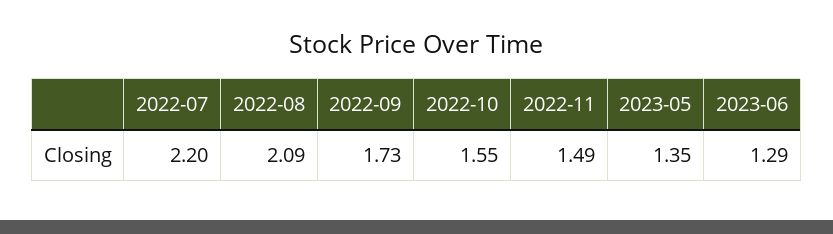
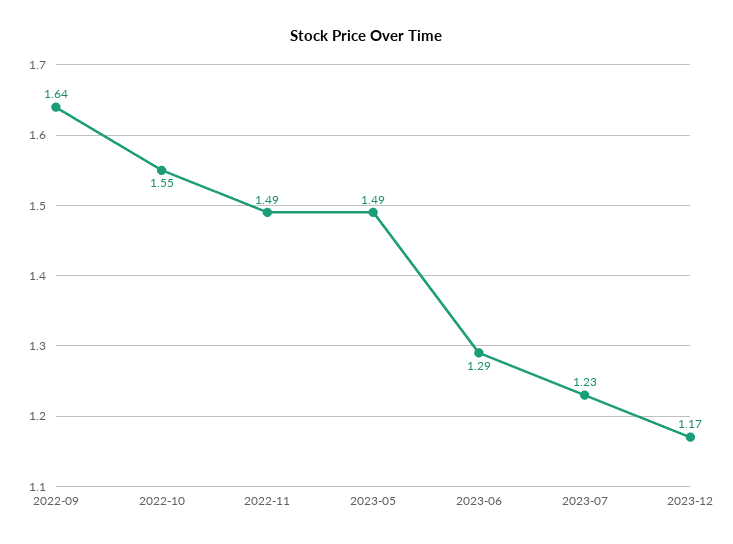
2022-07: 2.2 -> none
2022-08: 2.09 -> none
2022-09: 1.73 -> 1.64
2023-05: 1.35 -> 1.49
2023-07: none -> 1.23
2023-12: none -> 1.17

